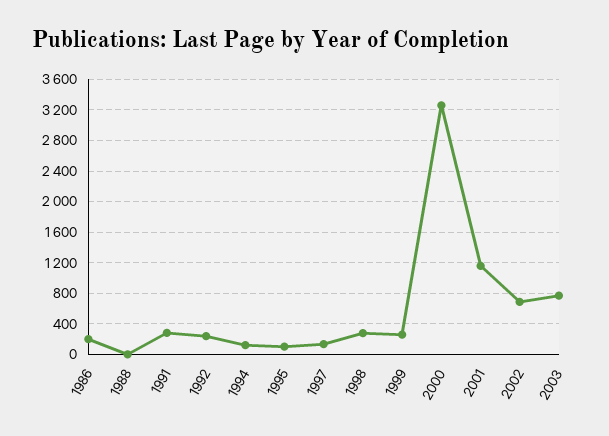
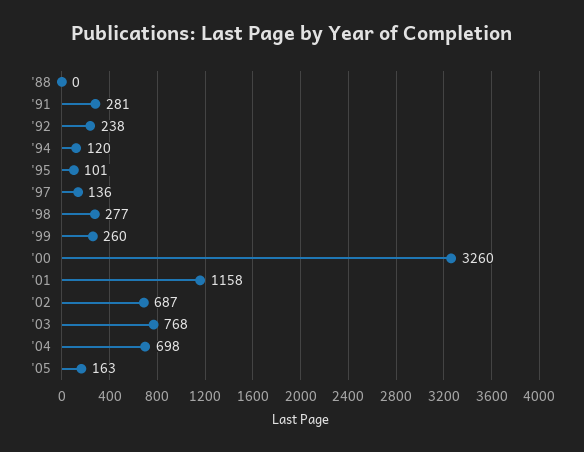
1986: 200 -> none
'04: none -> 698
'05: none -> 163

